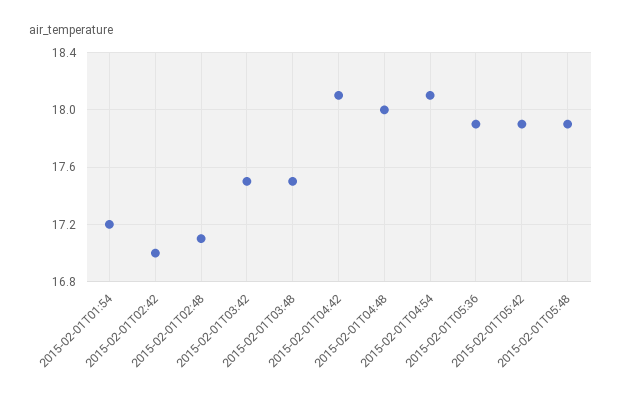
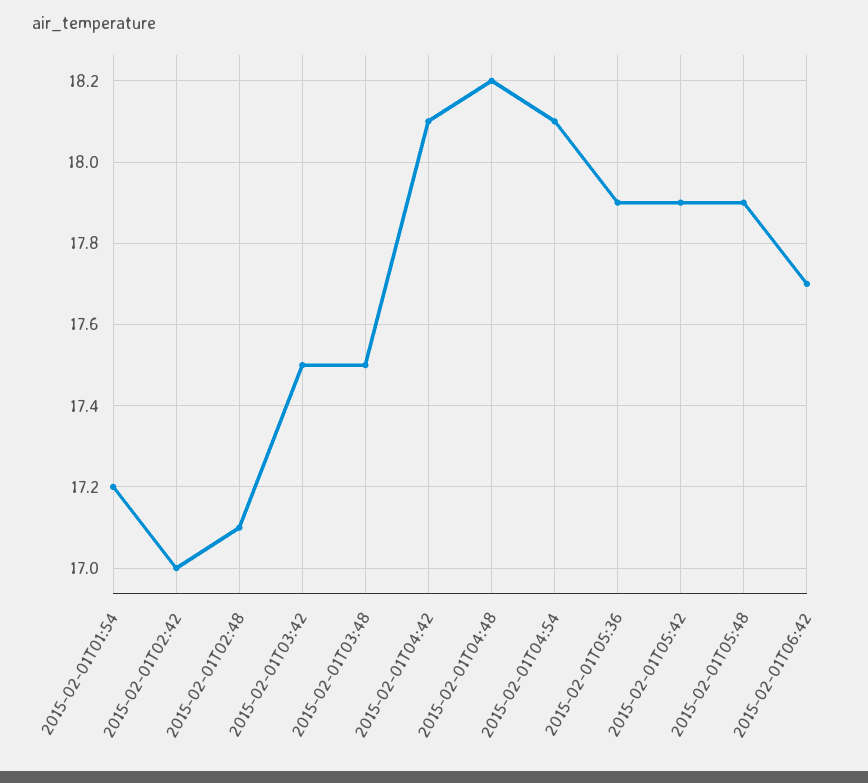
2015-02-01T04:48: 18 -> 18.2
2015-02-01T06:42: none -> 17.7

